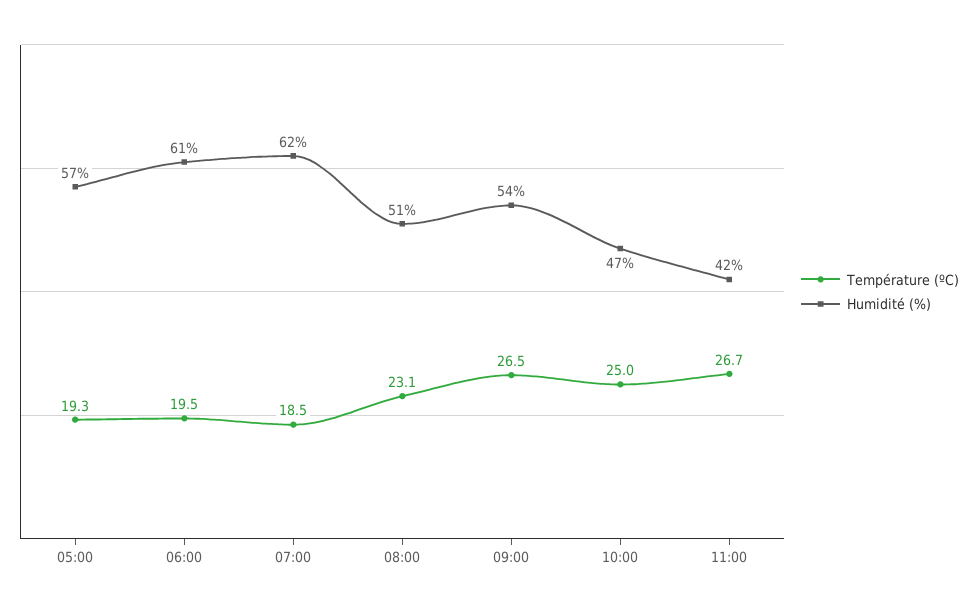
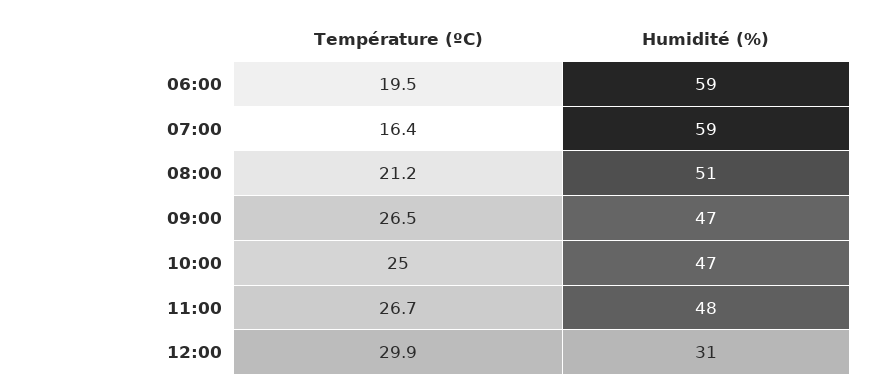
Température (ºC), 05:00: 19.3 -> none
Humidité (%), 05:00: 57 -> none
Humidité (%), 06:00: 61 -> 59
Température (ºC), 07:00: 18.5 -> 16.4
Humidité (%), 07:00: 62 -> 59
Température (ºC), 08:00: 23.1 -> 21.2
Humidité (%), 09:00: 54 -> 47
Humidité (%), 11:00: 42 -> 48
Température (ºC), 12:00: none -> 29.9
Humidité (%), 12:00: none -> 31

